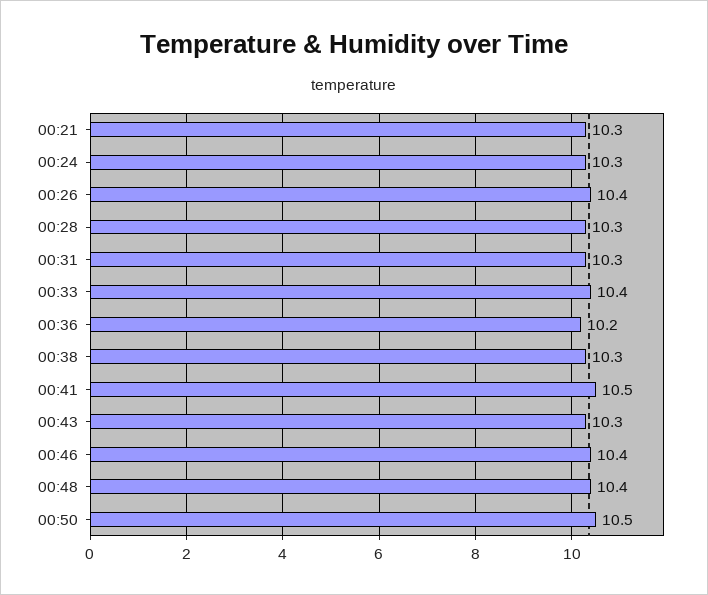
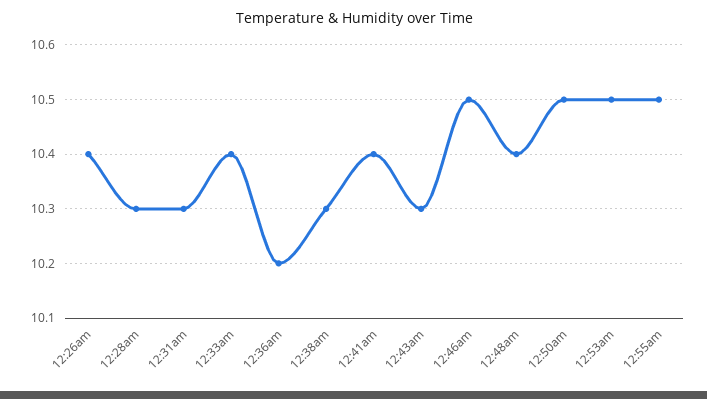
00:21: 10.3 -> none
00:24: 10.3 -> none
00:41: 10.5 -> 10.4
00:46: 10.4 -> 10.5
12:53am: none -> 10.5
12:55am: none -> 10.5

